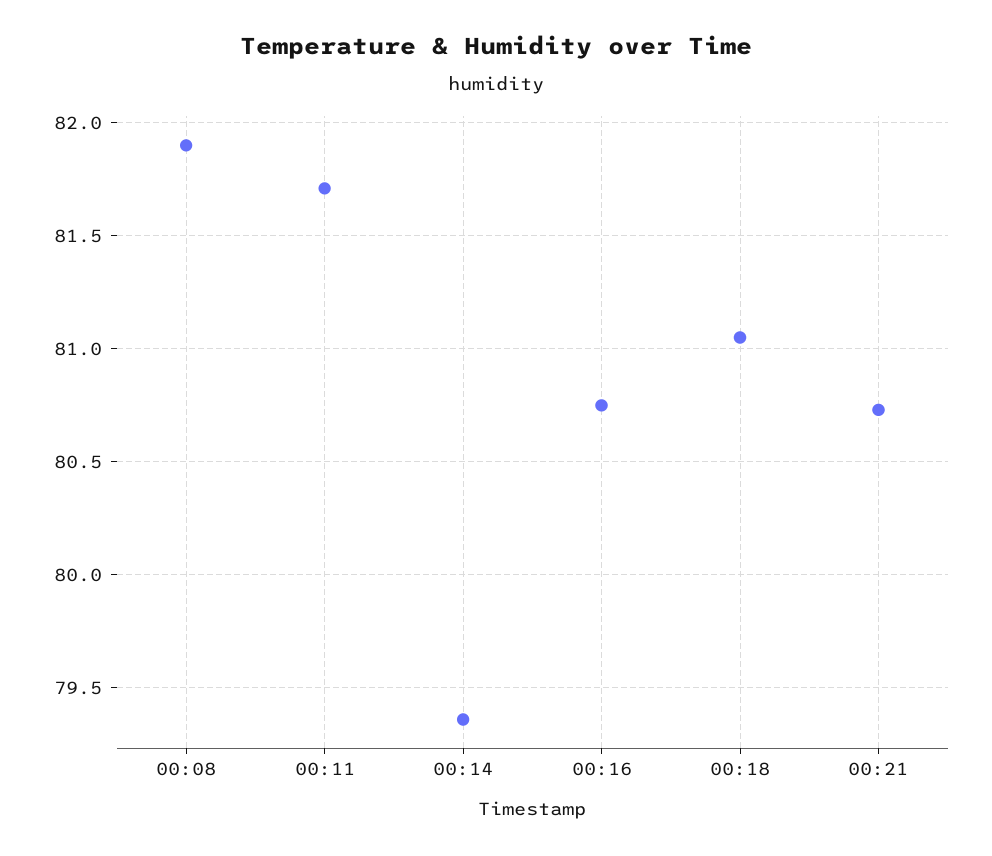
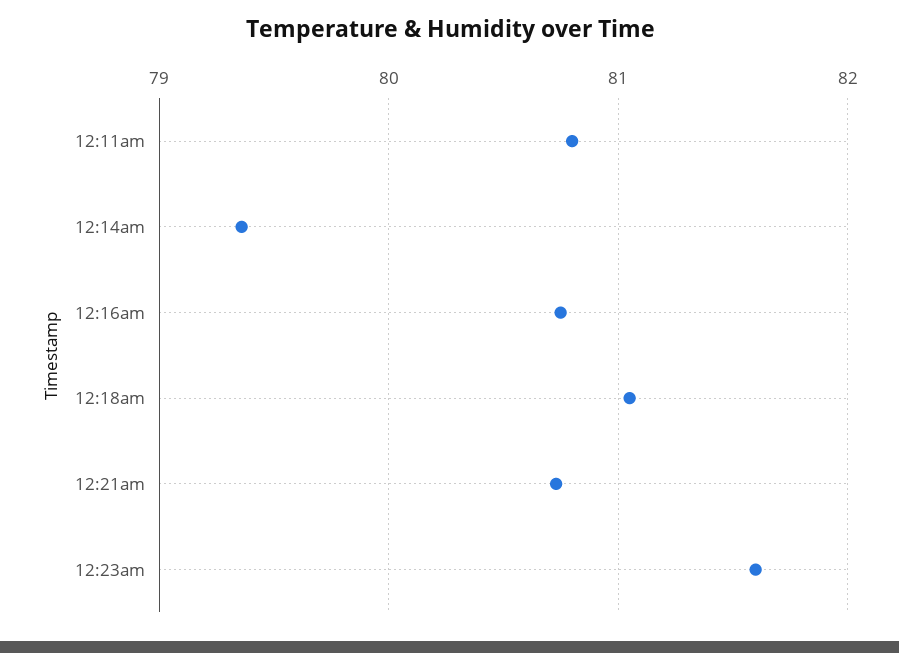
00:08: 81.9 -> none
00:11: 81.7 -> 80.8
12:23am: none -> 81.6

